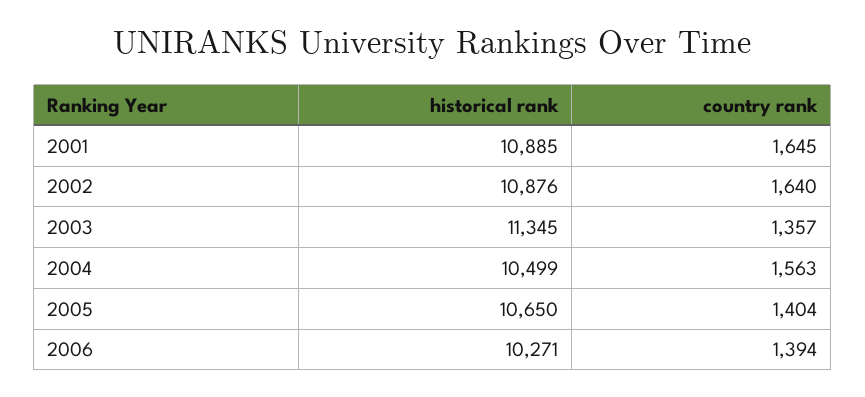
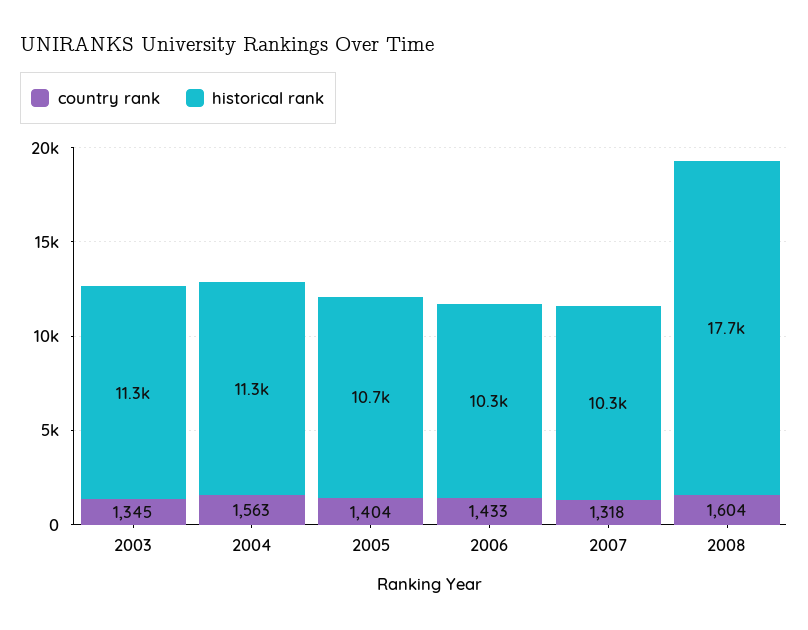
historical rank, 2001: 10885 -> none
country rank, 2001: 1645 -> none
historical rank, 2002: 10876 -> none
country rank, 2002: 1640 -> none
country rank, 2003: 1357 -> 1345
historical rank, 2004: 10499 -> 11300
country rank, 2006: 1394 -> 1433
country rank, 2007: none -> 1318
historical rank, 2007: none -> 10300
country rank, 2008: none -> 1604
historical rank, 2008: none -> 17700

